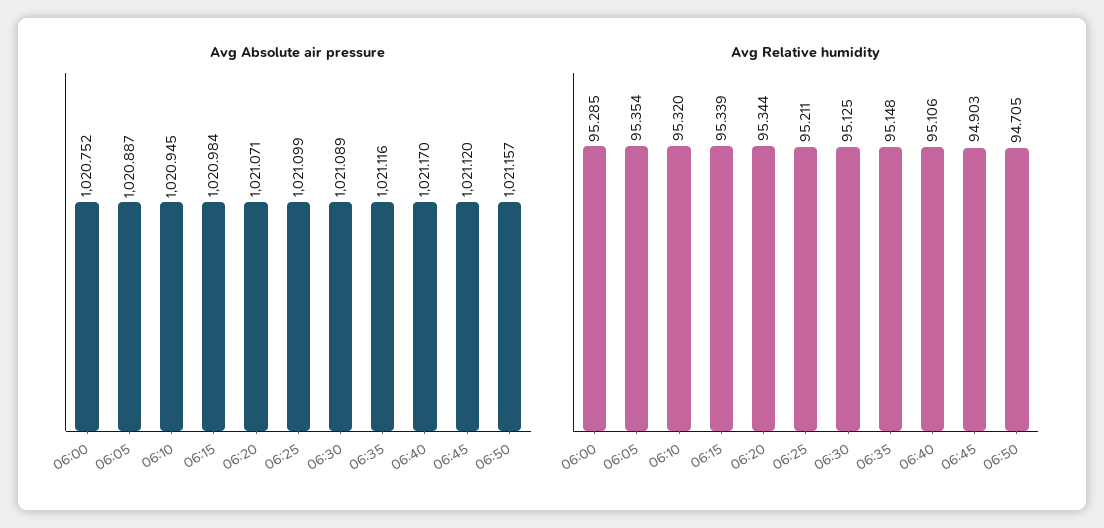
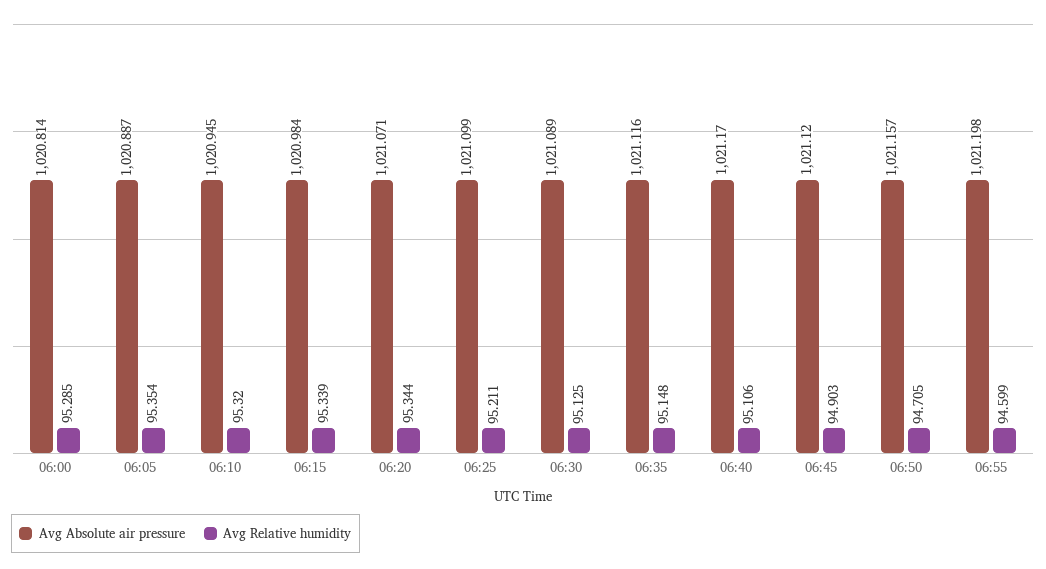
Avg Absolute air pressure, 06:00: 1020.752 -> 1020.814
Avg Absolute air pressure, 06:55: none -> 1021.198
Avg Relative humidity, 06:55: none -> 94.599

